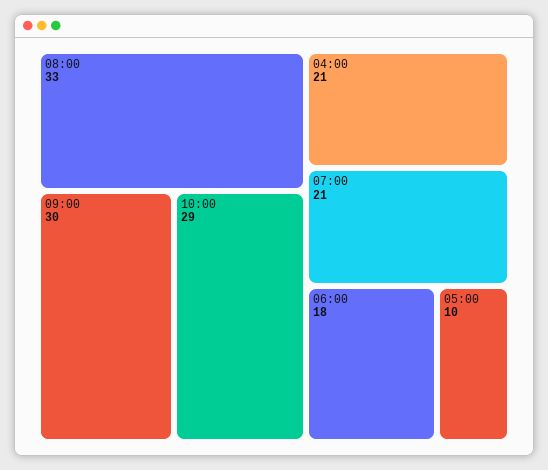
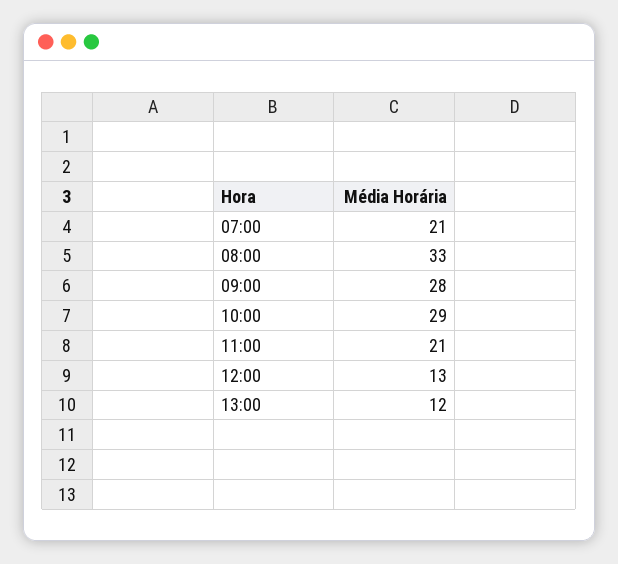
09:00: 30 -> 28
04:00: 21 -> none
06:00: 18 -> none
05:00: 10 -> none
11:00: none -> 21
12:00: none -> 13
13:00: none -> 12

